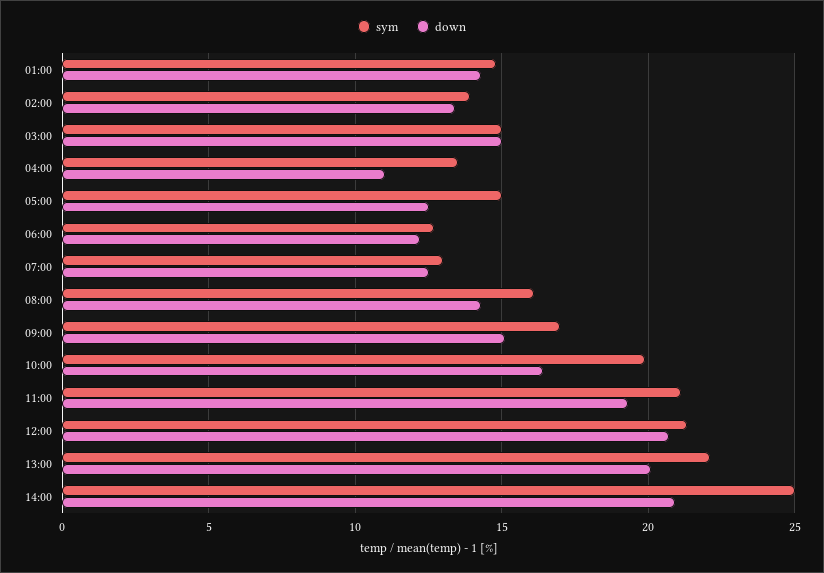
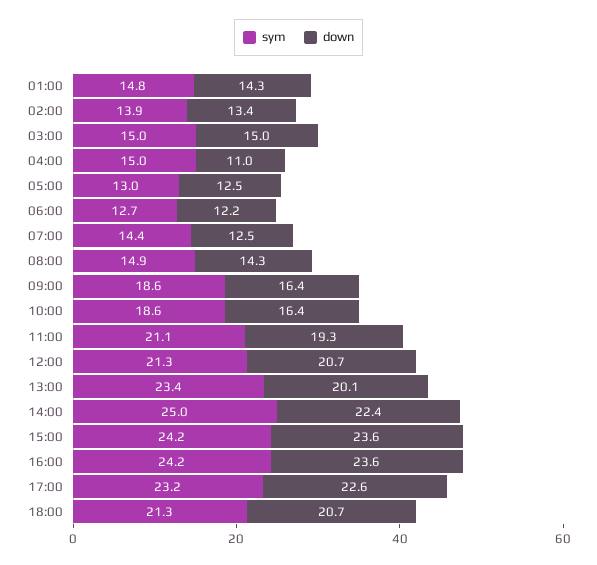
sym, 04:00: 13.5 -> 15
sym, 05:00: 15 -> 13
sym, 07:00: 13 -> 14.4
sym, 08:00: 16 -> 14.9
sym, 09:00: 17 -> 18.6
down, 09:00: 15 -> 16.4
sym, 10:00: 20 -> 18.6
sym, 13:00: 22 -> 23.4
down, 14:00: 21 -> 22.4
sym, 15:00: none -> 24.2
down, 15:00: none -> 23.6
sym, 16:00: none -> 24.2
down, 16:00: none -> 23.6
sym, 17:00: none -> 23.2
down, 17:00: none -> 22.6
sym, 18:00: none -> 21.3
down, 18:00: none -> 20.7

